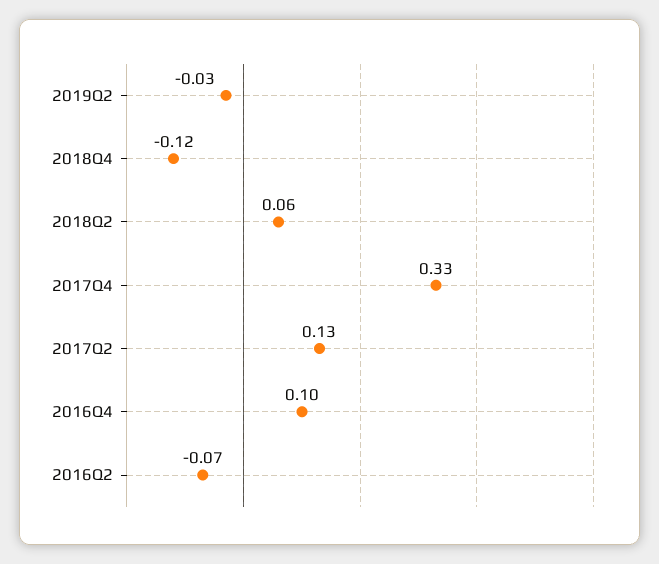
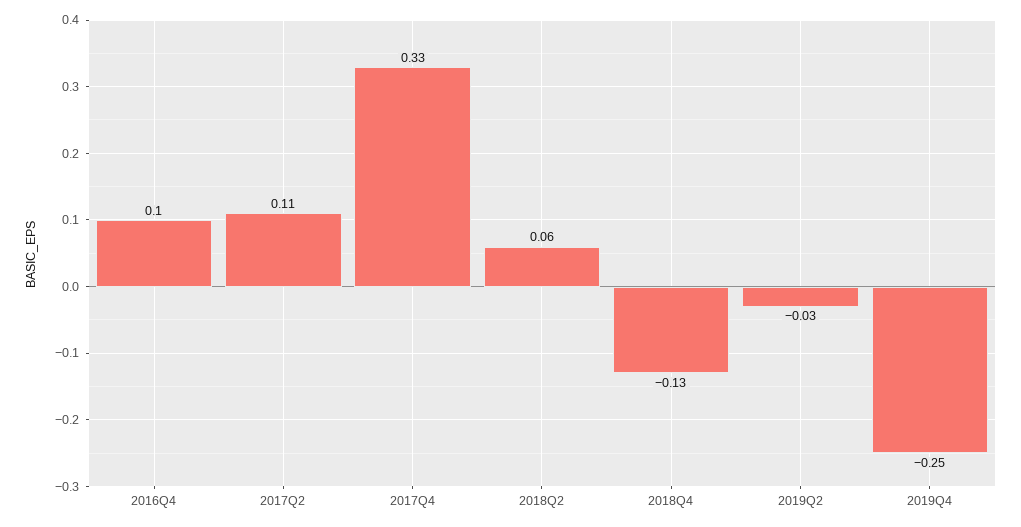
2018Q4: -0.12 -> -0.13
2017Q2: 0.13 -> 0.11
2016Q2: -0.07 -> none
2019Q4: none -> -0.25

